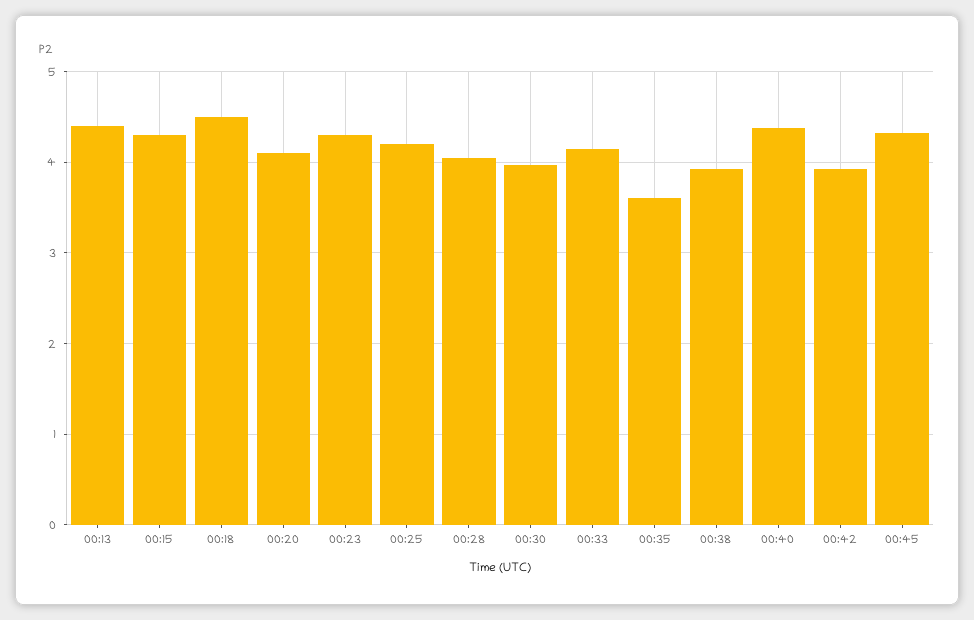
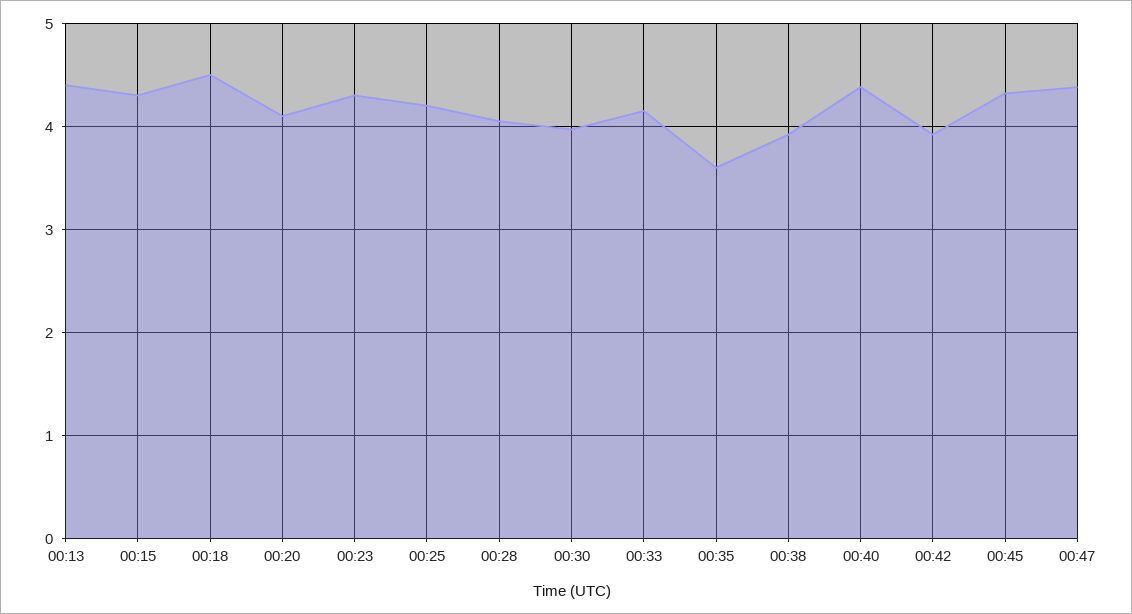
00:47: none -> 4.4

